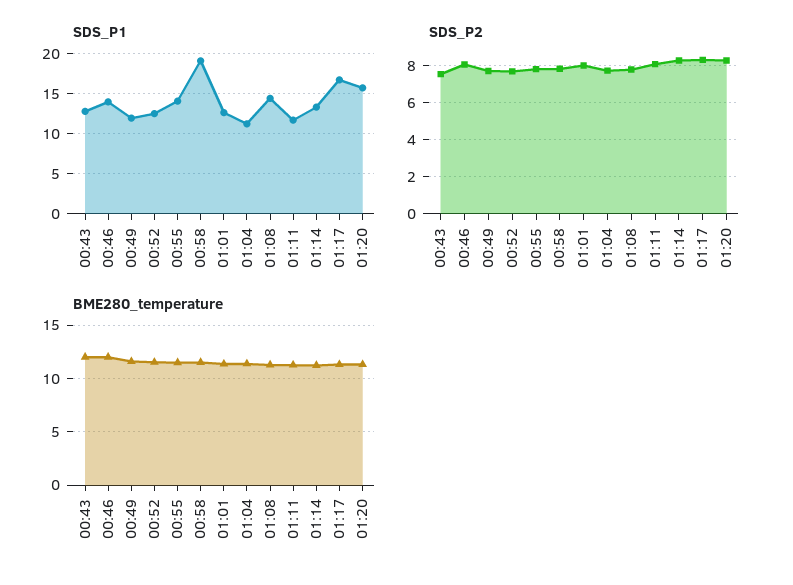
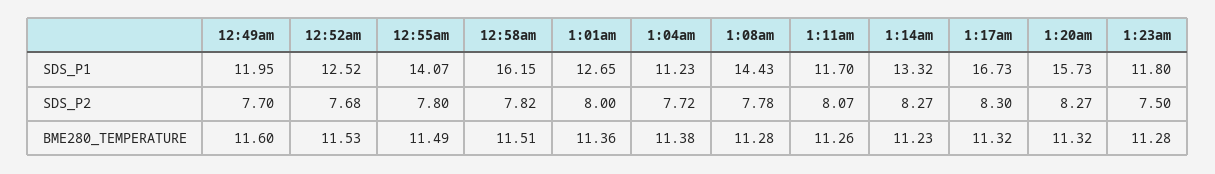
SDS_P1, 00:43: 13 -> none
SDS_P1, 00:46: 14 -> none
SDS_P1, 00:58: 19 -> 16.15
SDS_P2, 00:43: 7.5 -> none
SDS_P2, 00:46: 8 -> none
BME280_temperature, 00:43: 12 -> none
BME280_temperature, 00:46: 12 -> none
SDS_P1, 1:23am: none -> 11.8
SDS_P2, 1:23am: none -> 7.5
BME280_temperature, 1:23am: none -> 11.28

